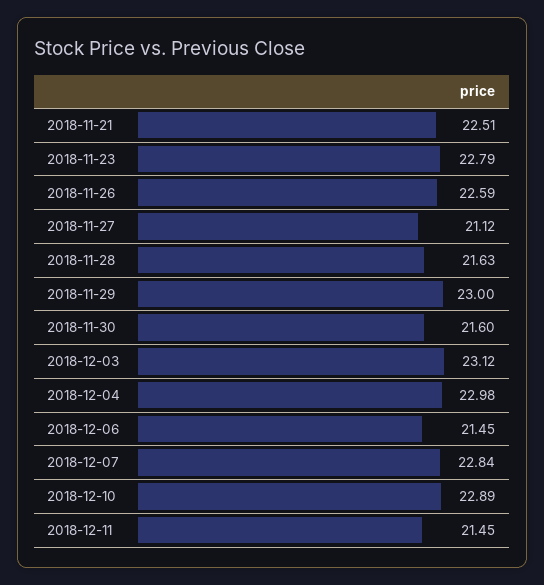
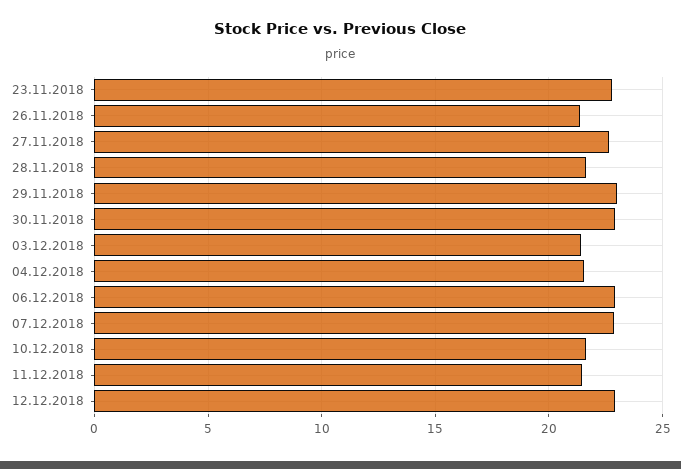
2018-11-21: 22.51 -> none
2018-11-26: 22.59 -> 21.5
2018-11-27: 21.12 -> 22.5
2018-11-30: 21.6 -> 23
2018-12-03: 23.12 -> 21.5
2018-12-04: 22.98 -> 21.5
2018-12-06: 21.45 -> 23
2018-12-10: 22.89 -> 21.5
12.12.2018: none -> 23

